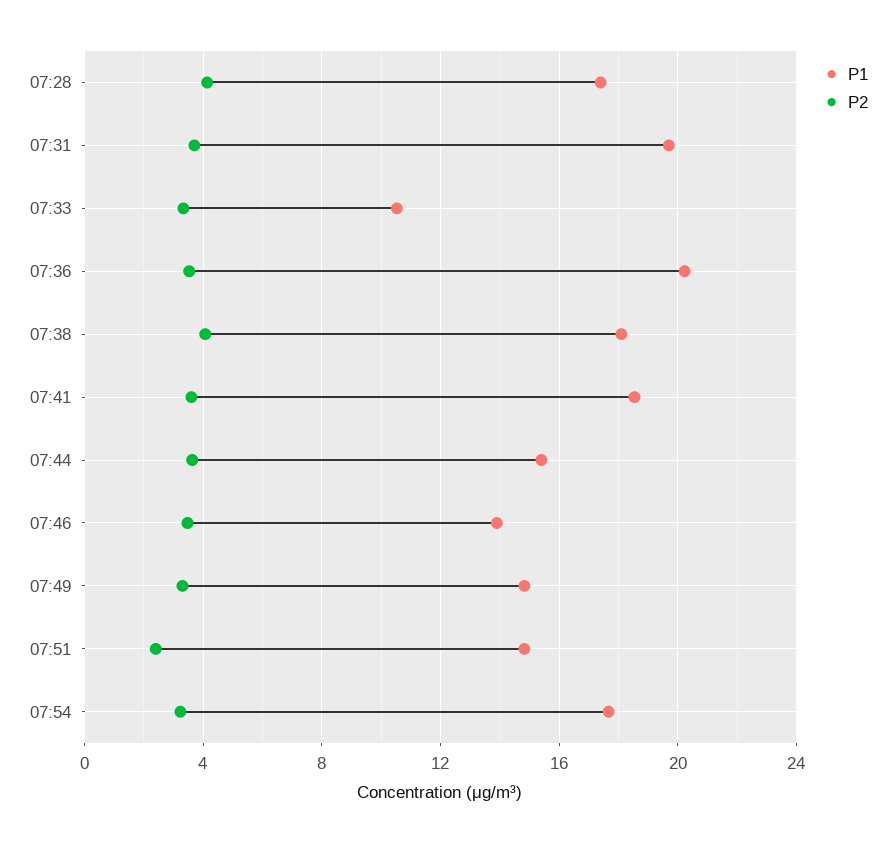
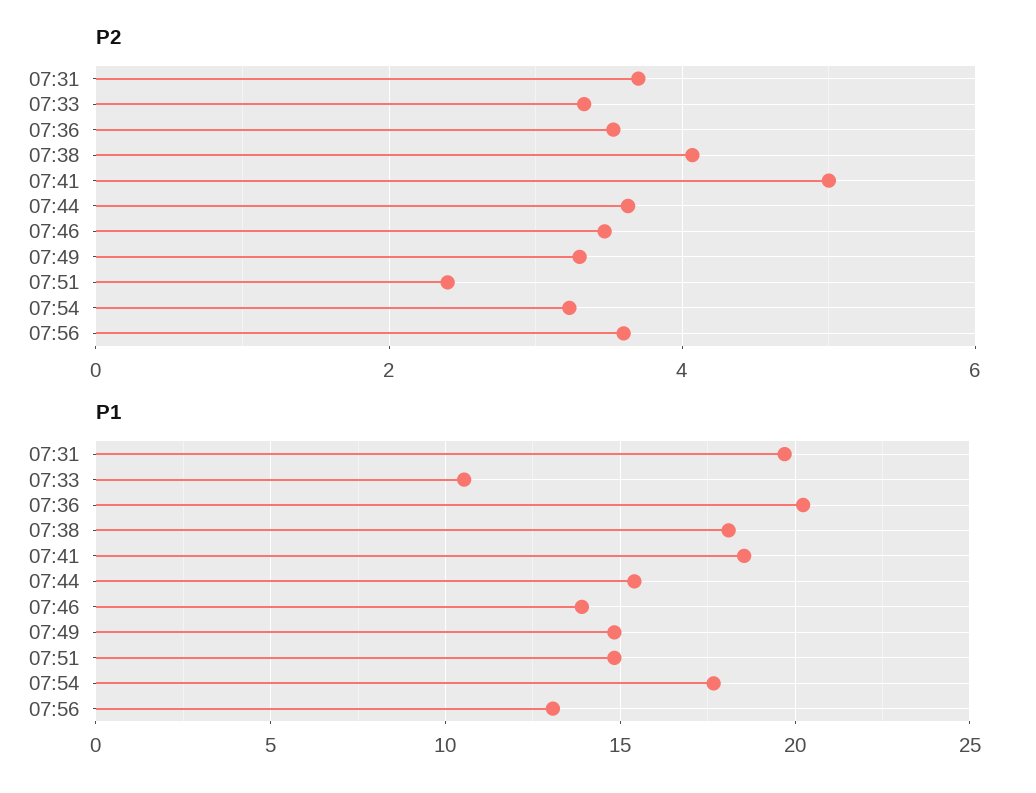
P1, 07:28: 17.5 -> none
P2, 07:28: 4 -> none
P2, 07:41: 3.5 -> 5
P2, 07:56: none -> 3.6
P1, 07:56: none -> 13

